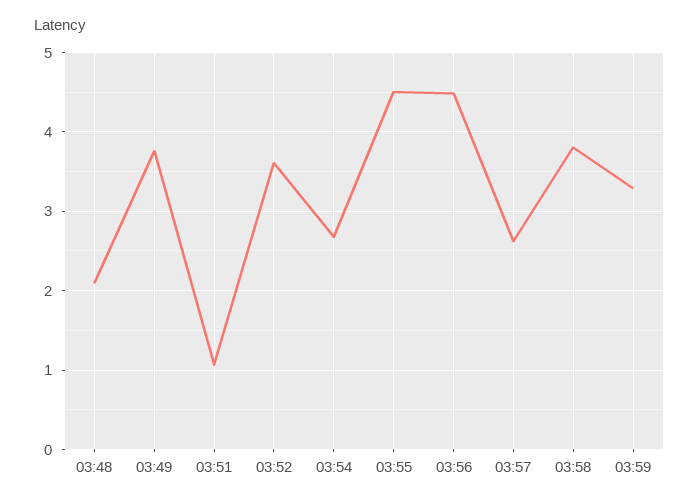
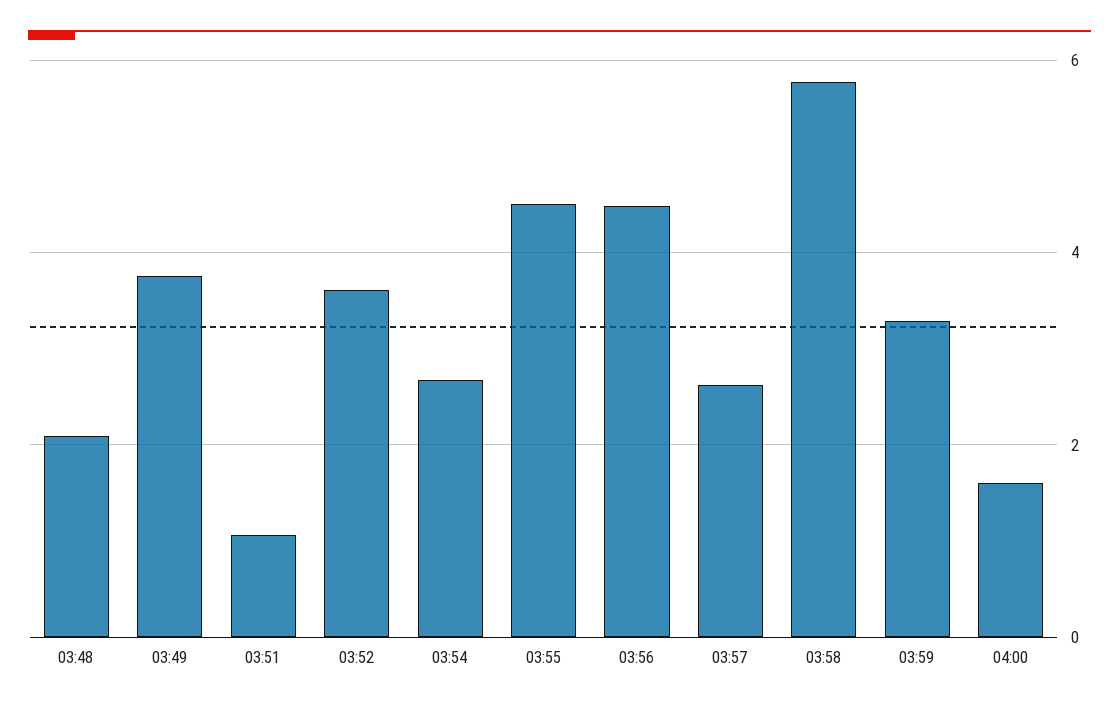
03:58: 3.8 -> 5.8
04:00: none -> 1.6

